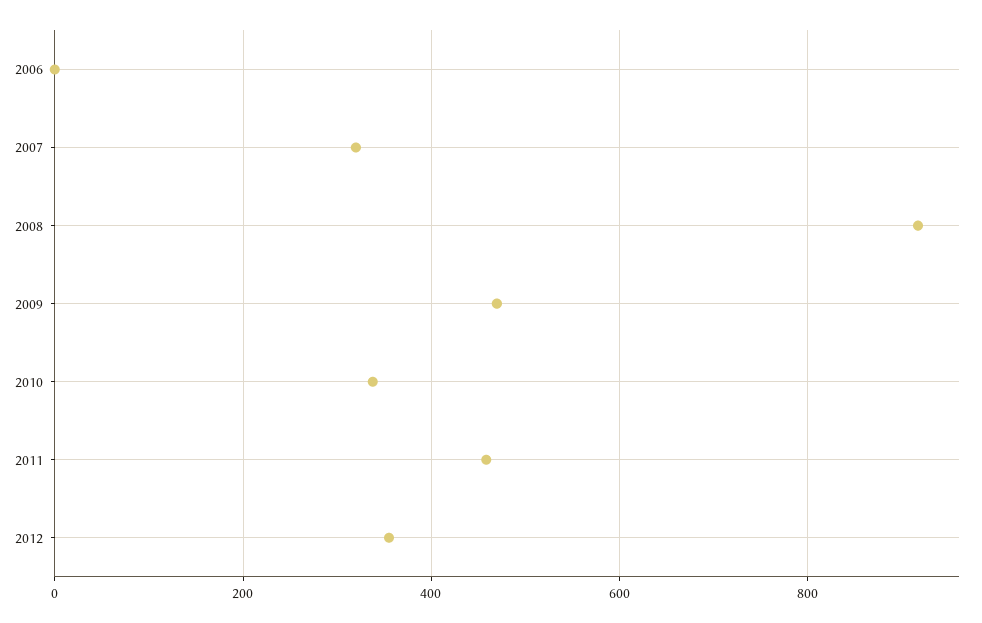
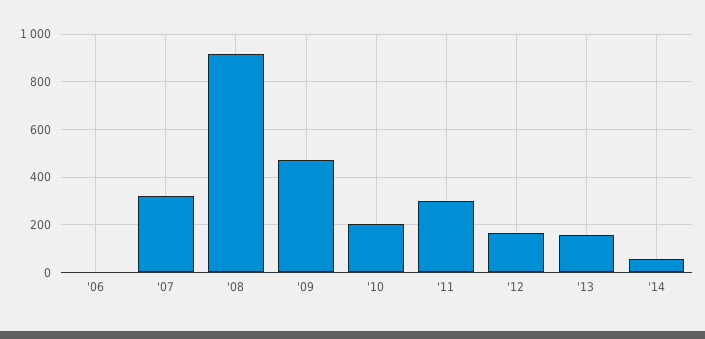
2010: 340 -> 200
2011: 460 -> 300
2012: 360 -> 150
'13: none -> 150
'14: none -> 50

